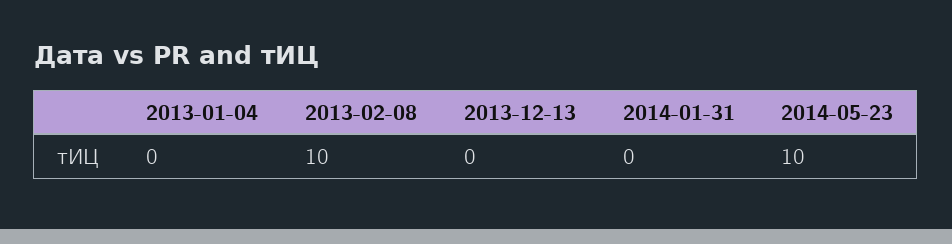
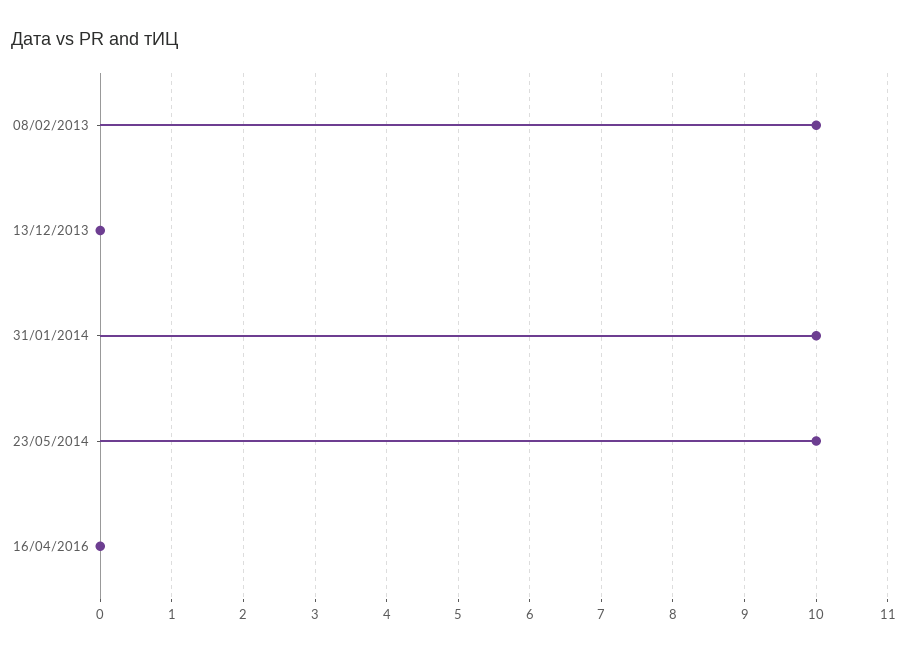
2013-01-04: 0 -> none
2014-01-31: 0 -> 10
16/04/2016: none -> 0

